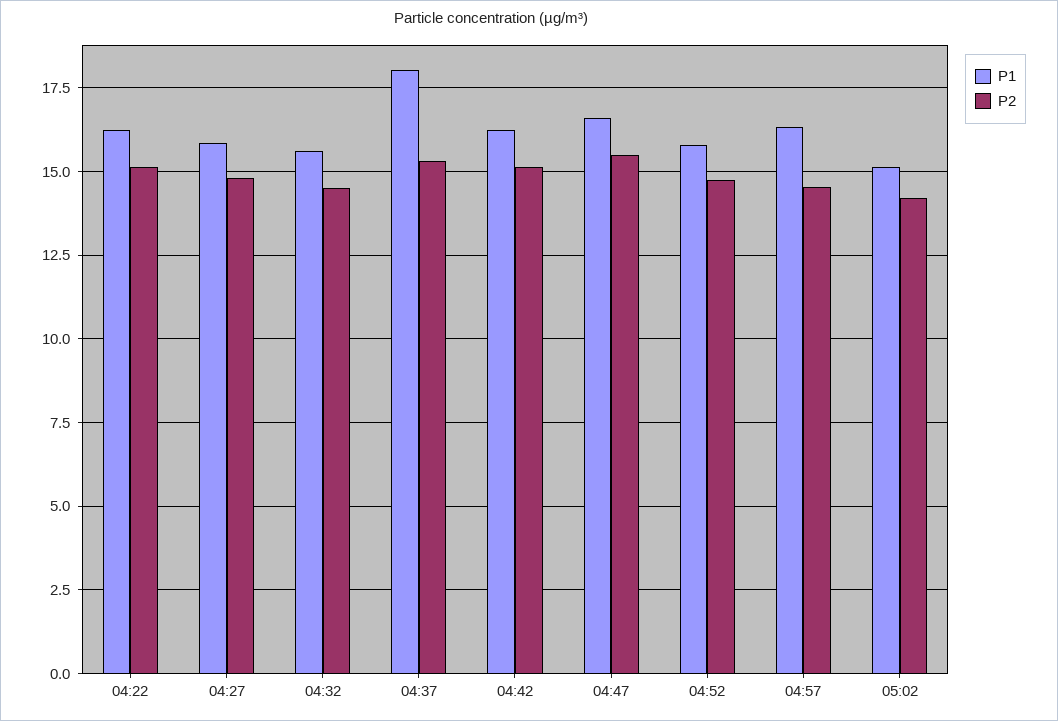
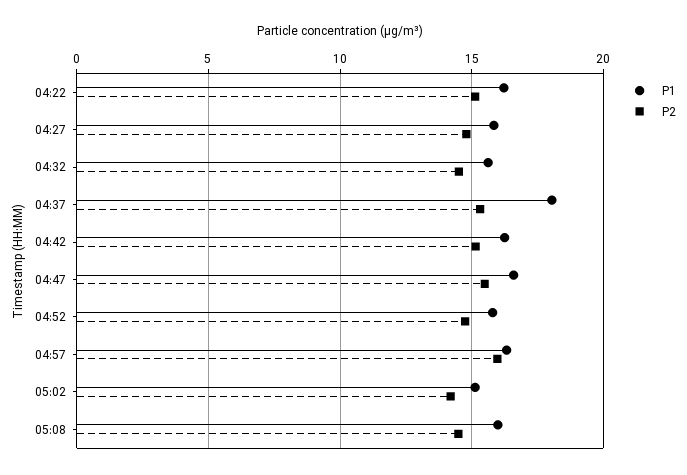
P2, 04:57: 14.5 -> 16
P1, 05:08: none -> 16
P2, 05:08: none -> 14.5

